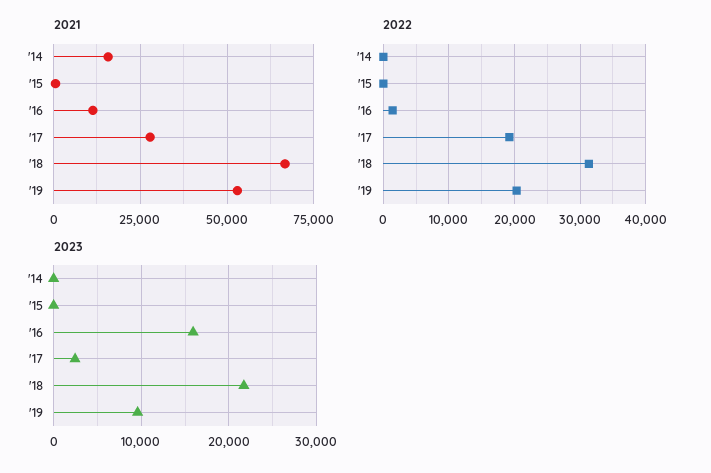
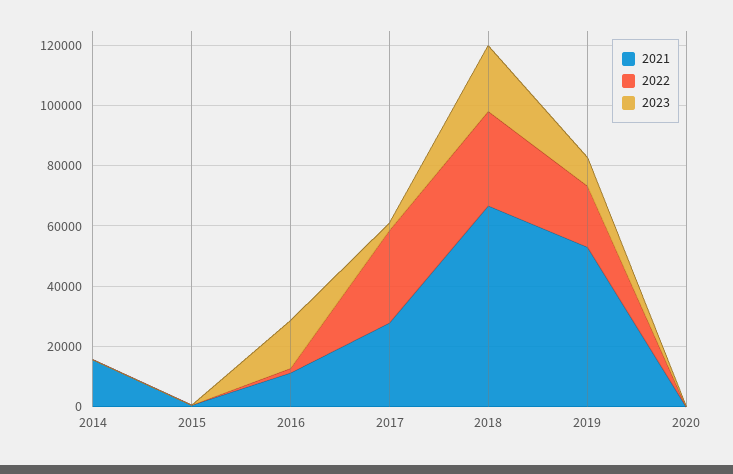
2022, '17: 19000 -> 30000
2021, 2020: none -> 0
2022, 2020: none -> 0
2023, 2020: none -> 0

